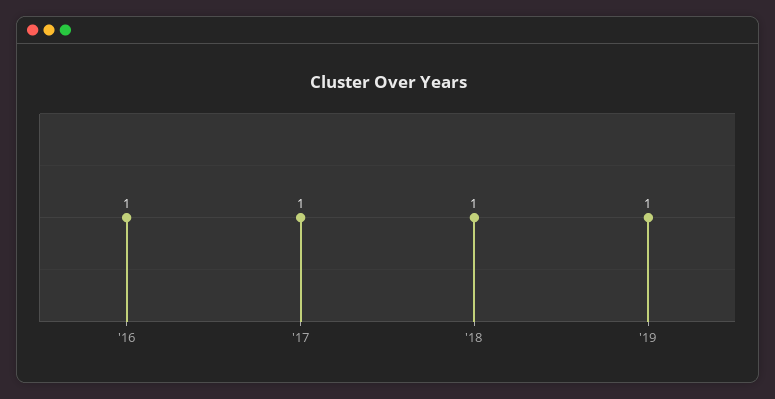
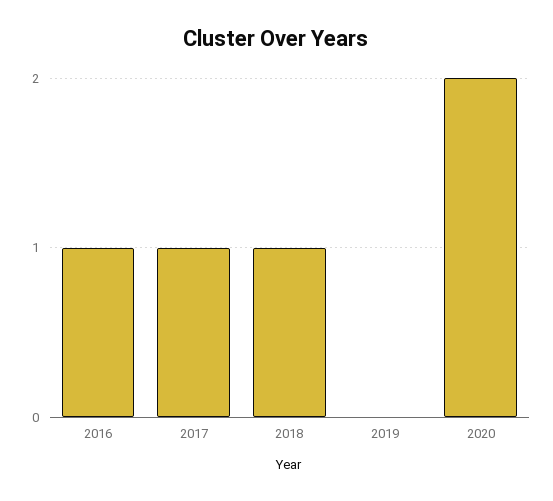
'19: 1 -> 0
2020: none -> 2

